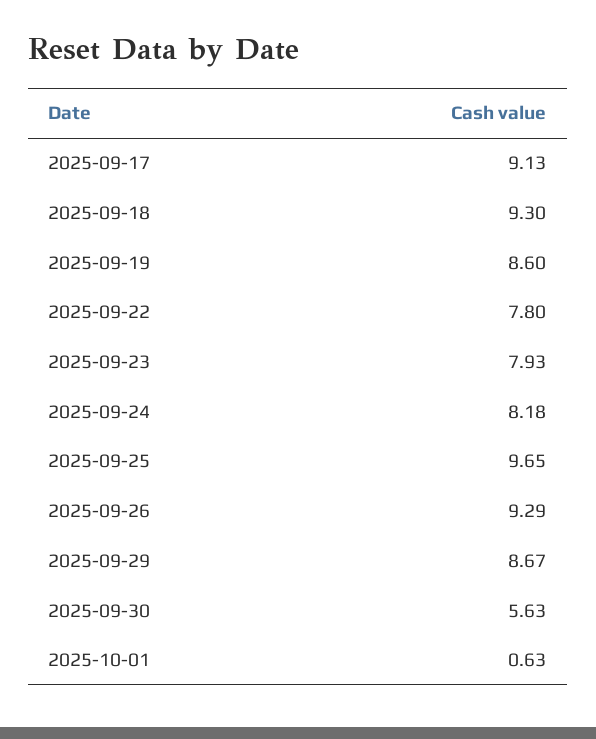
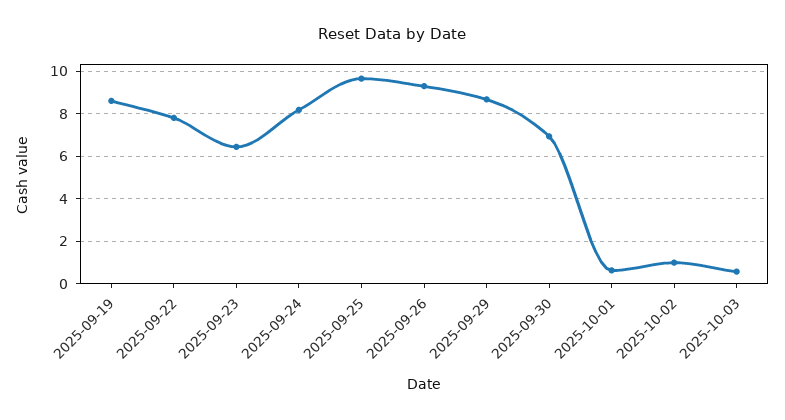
2025-09-17: 9.13 -> none
2025-09-18: 9.3 -> none
2025-09-23: 7.93 -> 6.5
2025-09-30: 5.63 -> 7
2025-10-02: none -> 1
2025-10-03: none -> 0.5

